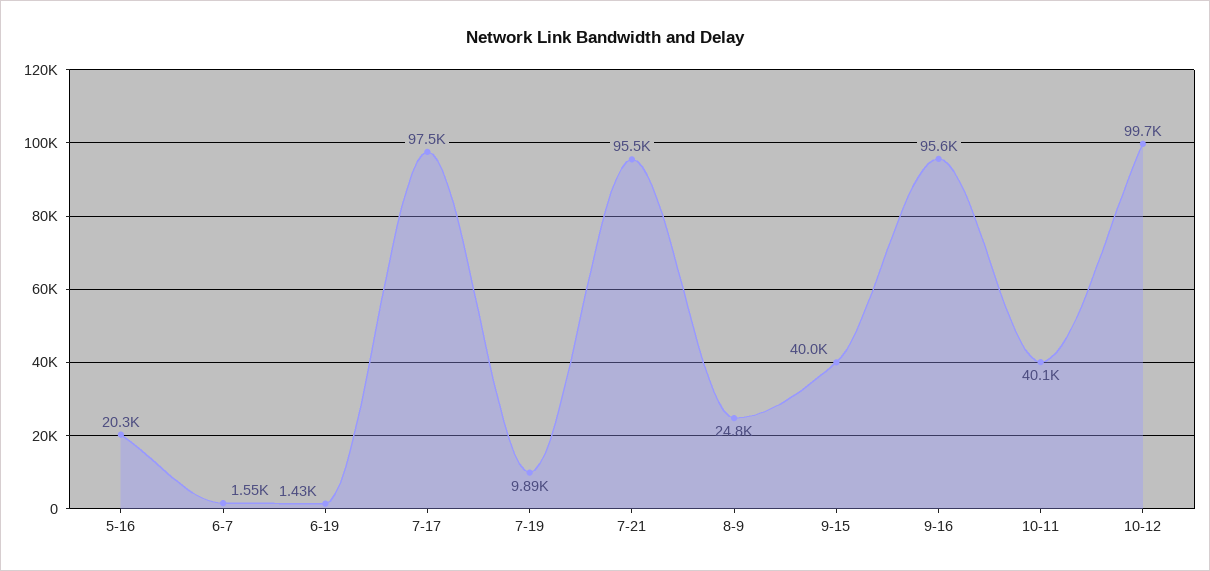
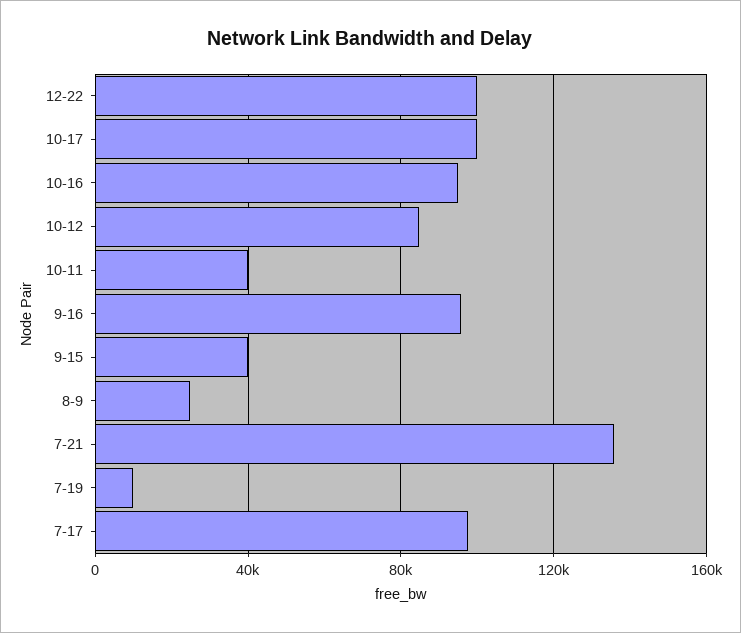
5-16: 20300 -> none
6-7: 1550 -> none
6-19: 1430 -> none
7-21: 95500 -> 135000
10-12: 99700 -> 85000
12-22: none -> 100000
10-17: none -> 100000
10-16: none -> 95000

